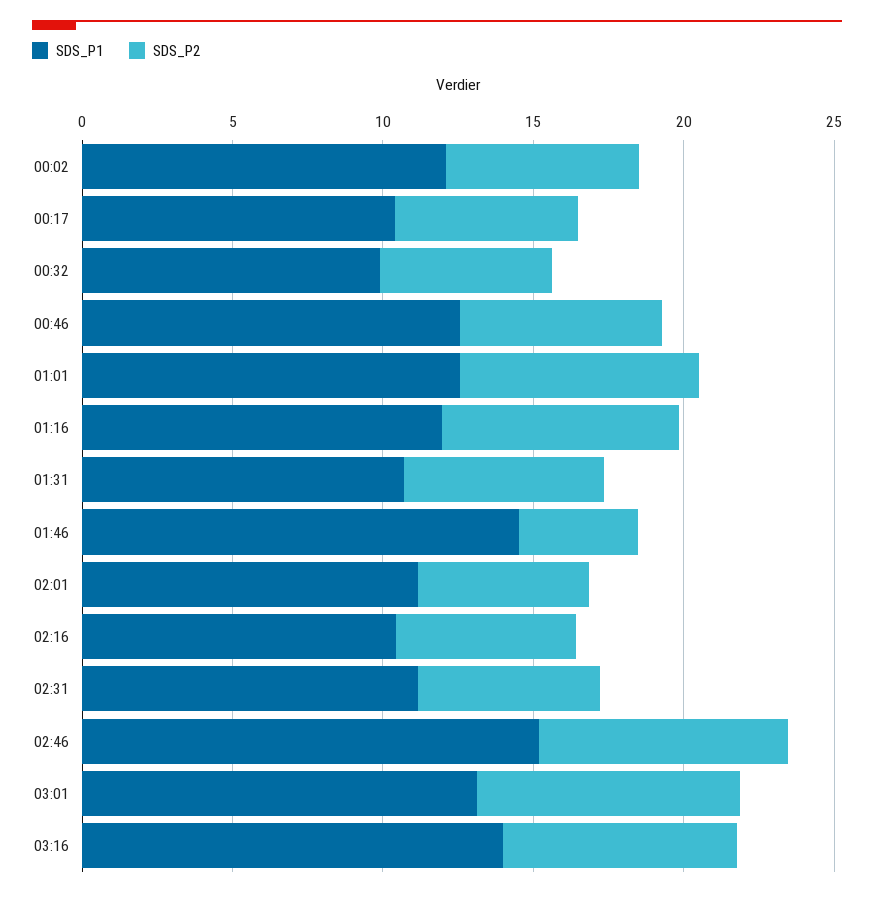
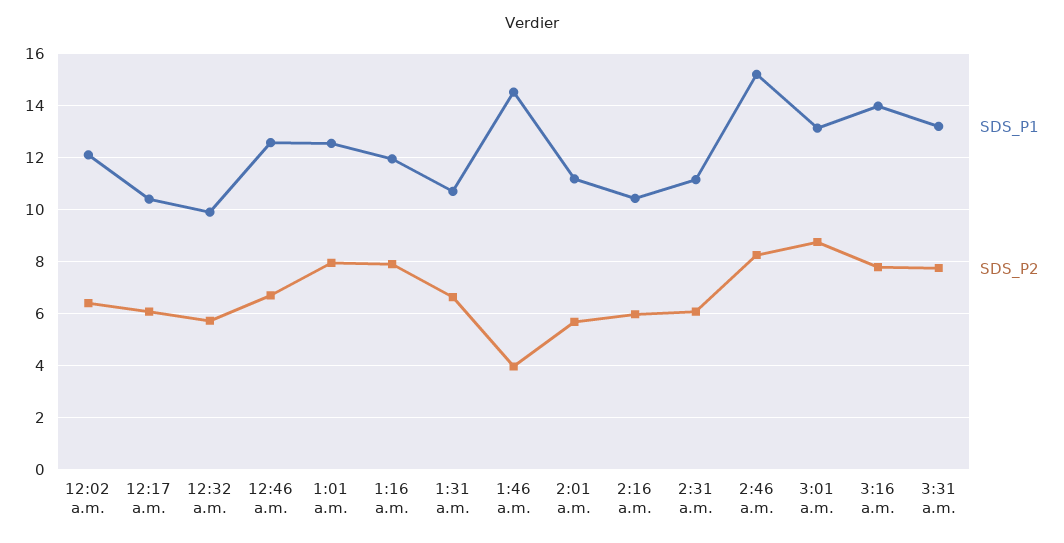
SDS_P1, 3:31 a.m.: none -> 13.25
SDS_P2, 3:31 a.m.: none -> 7.75

